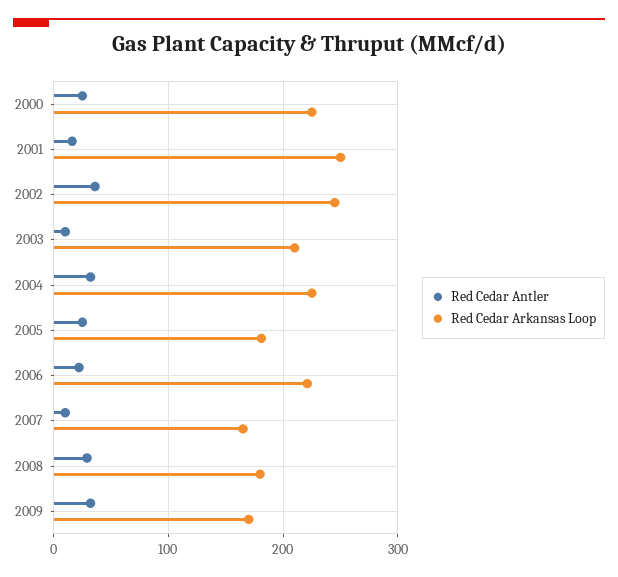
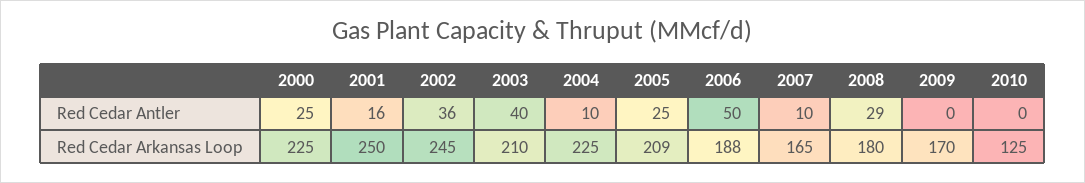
Red Cedar Antler, 2003: 10 -> 40
Red Cedar Antler, 2004: 30 -> 10
Red Cedar Arkansas Loop, 2005: 180 -> 209
Red Cedar Antler, 2006: 20 -> 50
Red Cedar Arkansas Loop, 2006: 220 -> 188
Red Cedar Antler, 2009: 30 -> 0
Red Cedar Antler, 2010: none -> 0
Red Cedar Arkansas Loop, 2010: none -> 125

